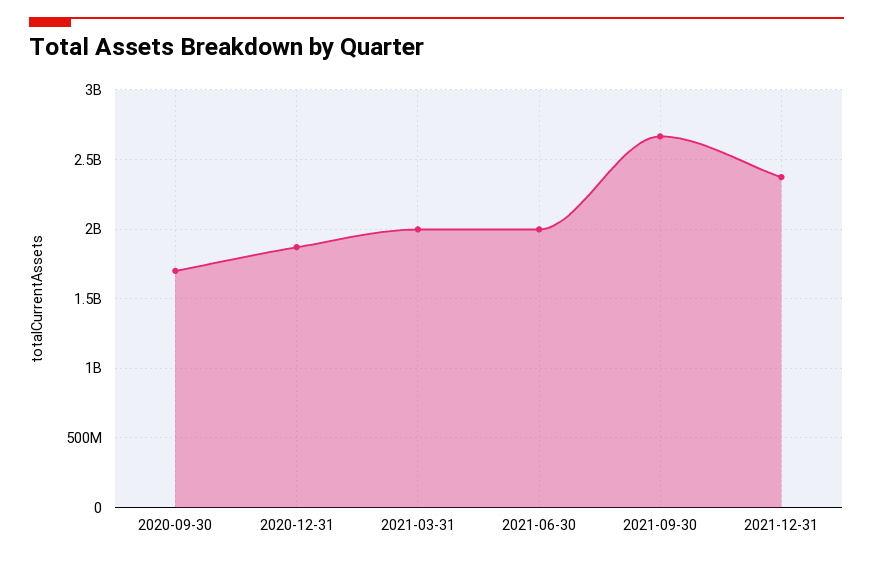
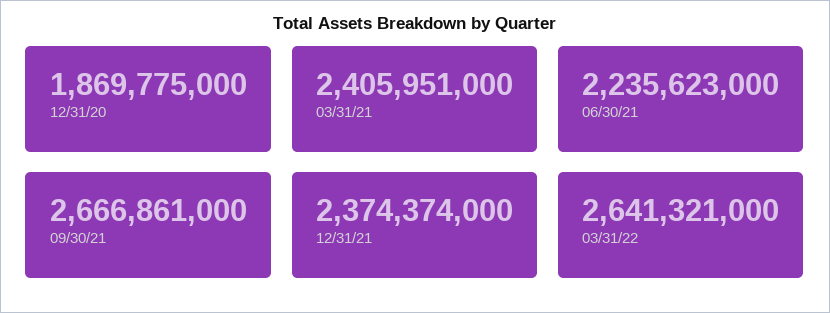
2020-09-30: 1700000000 -> none
2021-03-31: 2000000000 -> 2405951000
2021-06-30: 2000000000 -> 2235623000
03/31/22: none -> 2641321000

